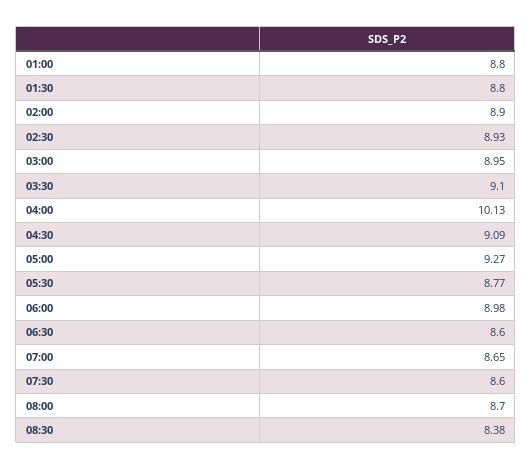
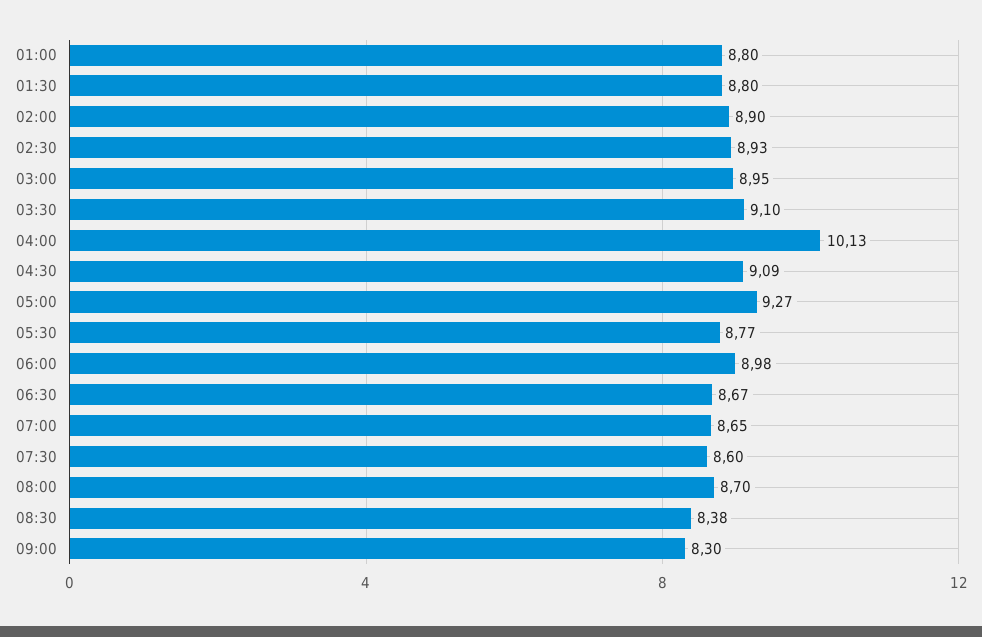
06:30: 8.6 -> 8.67
09:00: none -> 8.3

